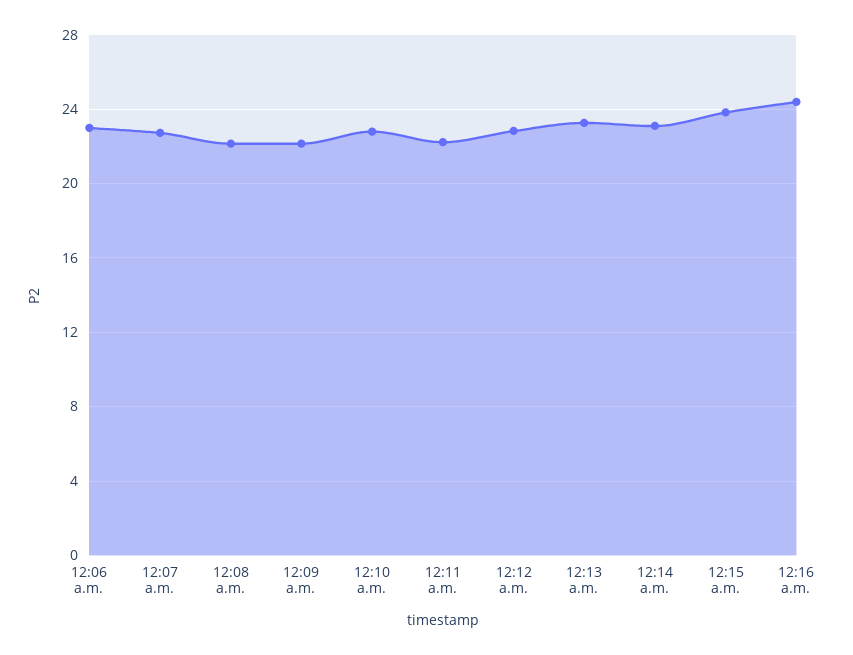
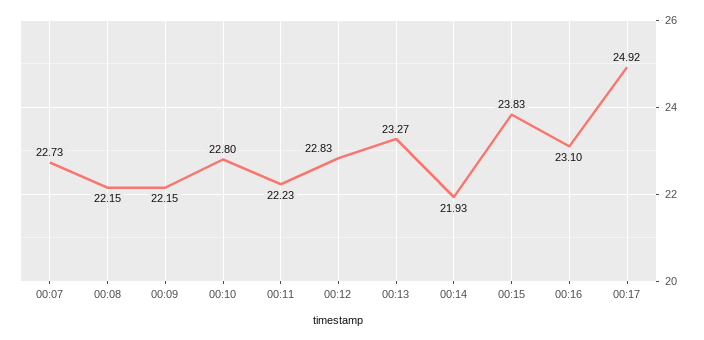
12:06 a.m.: 23 -> none
12:14 a.m.: 23 -> 21.93
12:16 a.m.: 24.5 -> 23.1
00:17: none -> 24.92

